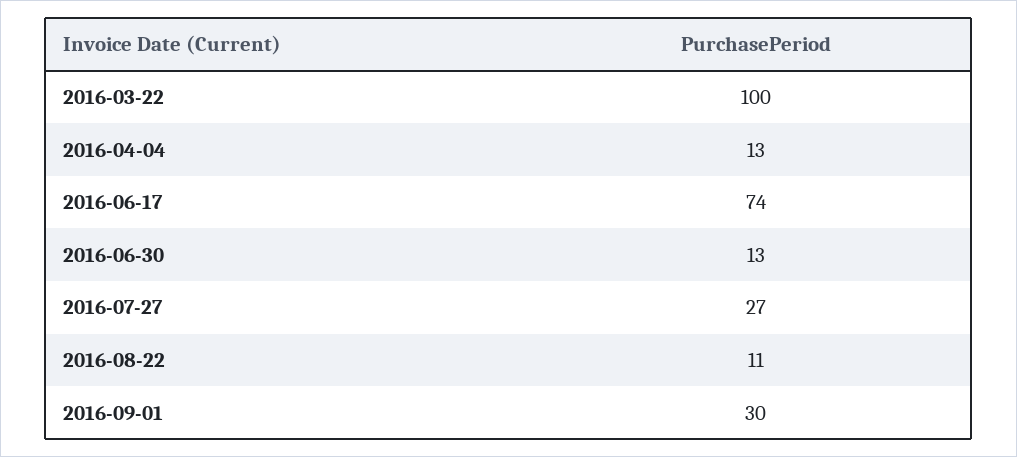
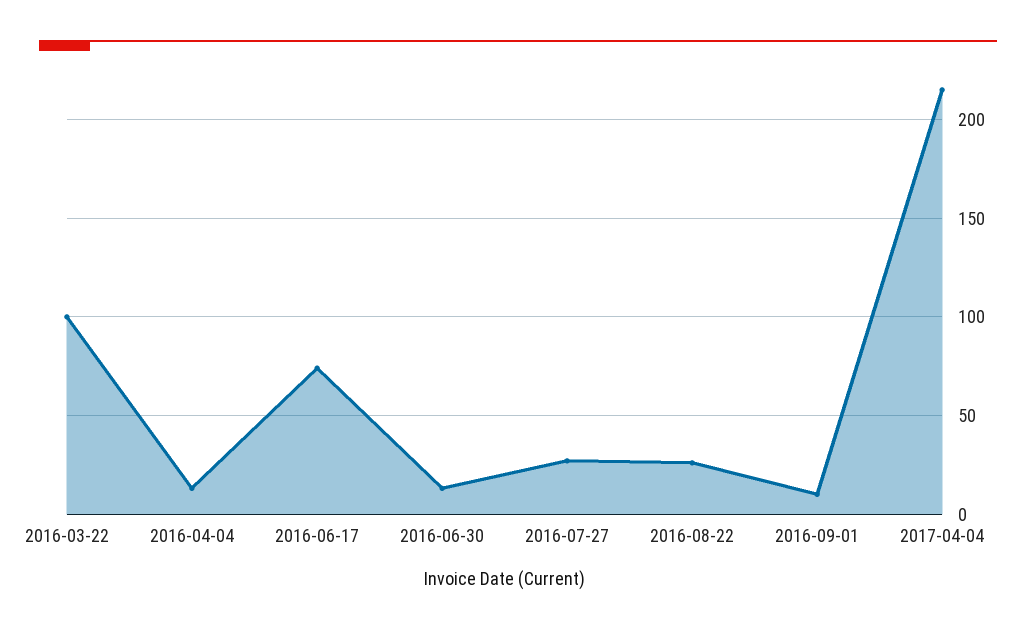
2016-08-22: 11 -> 25
2016-09-01: 30 -> 10
2017-04-04: none -> 215

